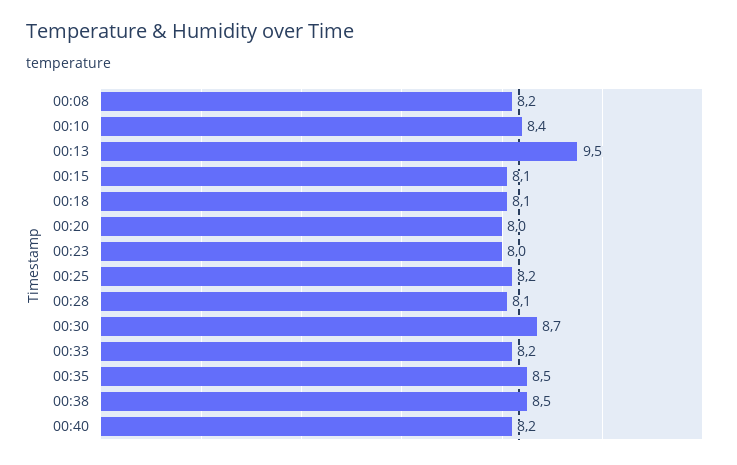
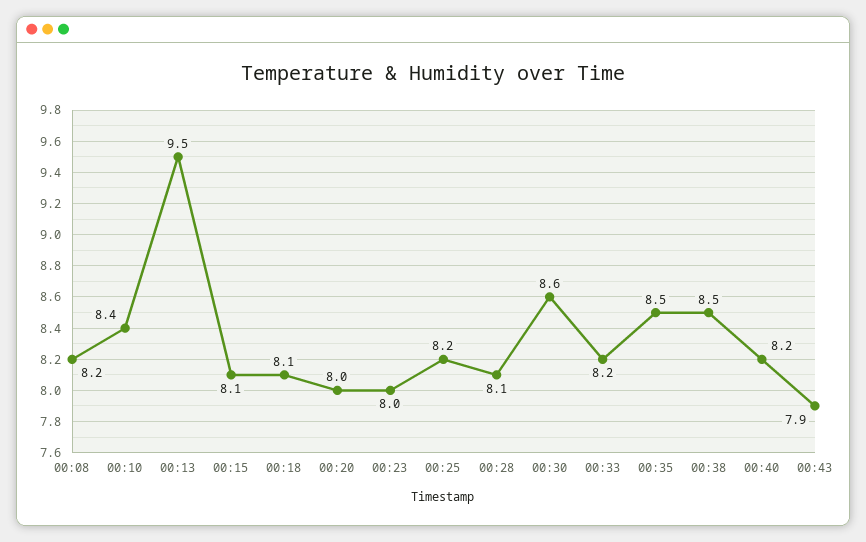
00:30: 8.7 -> 8.6
00:43: none -> 7.9

